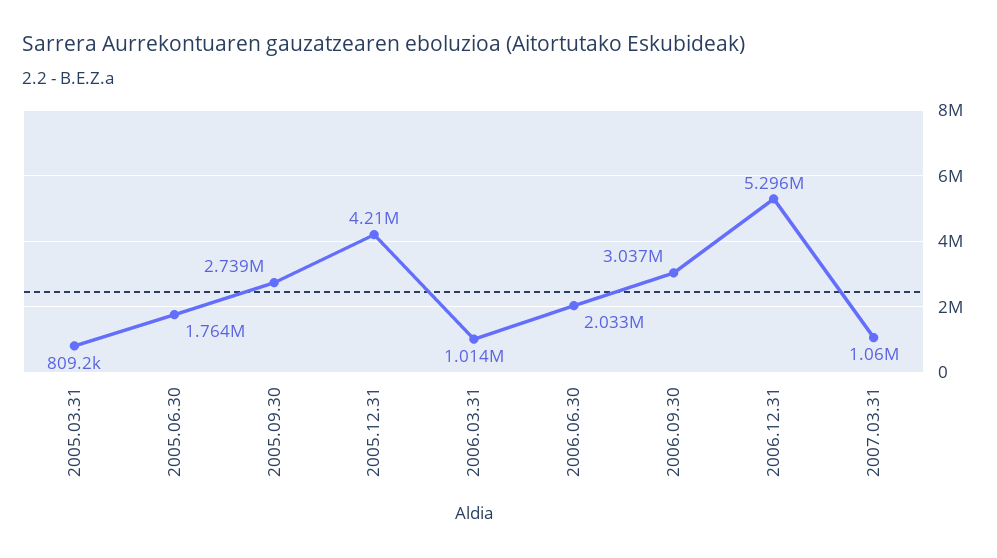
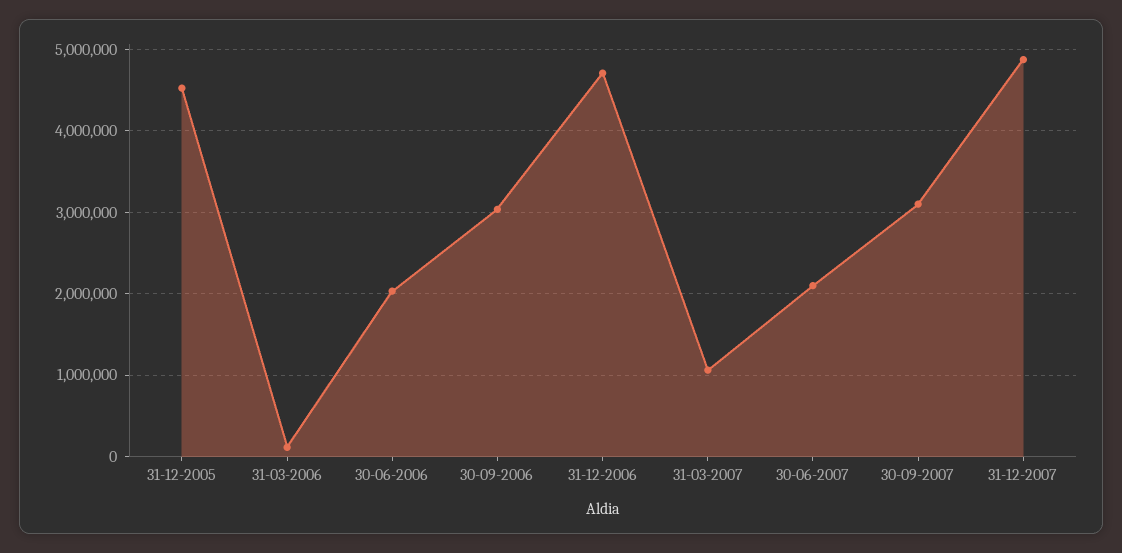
2005.03.31: 809200 -> none
2005.06.30: 1764000 -> none
2005.09.30: 2739000 -> none
2005.12.31: 4210000 -> 4500000
2006.03.31: 1014000 -> 100000
2006.12.31: 5296000 -> 4700000
30-06-2007: none -> 2100000
30-09-2007: none -> 3100000
31-12-2007: none -> 4900000

